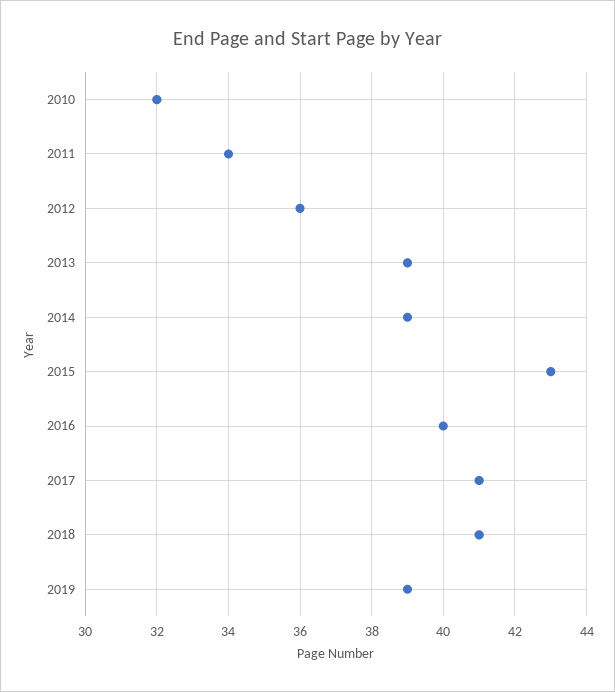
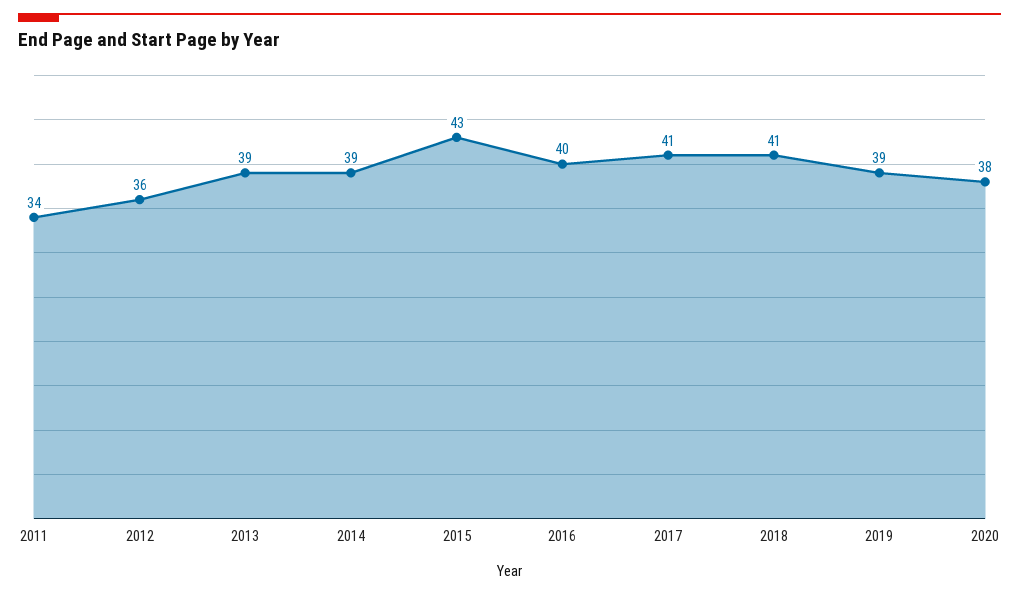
2010: 32 -> none
2020: none -> 38

